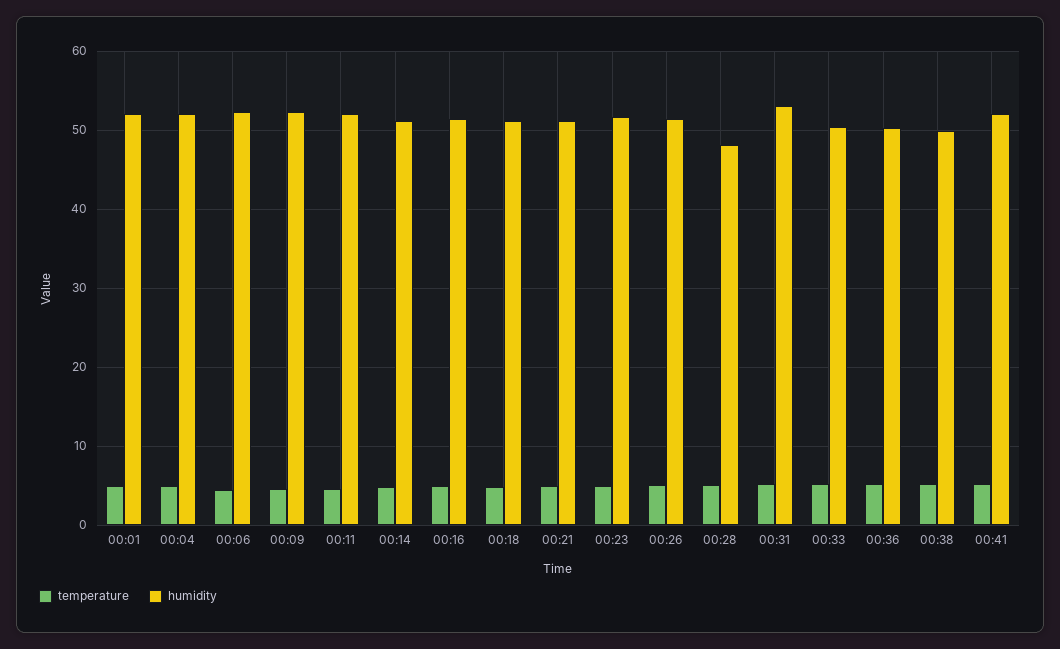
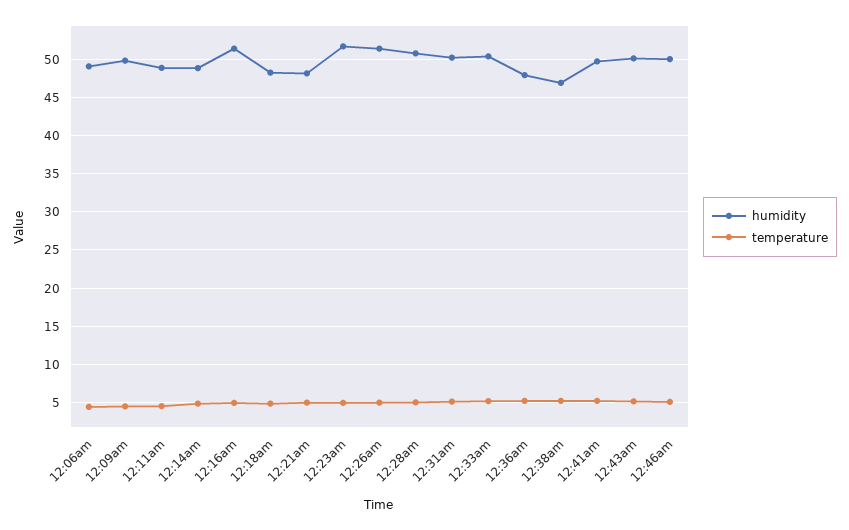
temperature, 00:01: 5 -> none
humidity, 00:01: 52 -> none
temperature, 00:04: 5 -> none
humidity, 00:04: 52 -> none
humidity, 00:06: 52 -> 49
humidity, 00:09: 52 -> 50
humidity, 00:11: 52 -> 49
humidity, 00:14: 51 -> 49
humidity, 00:18: 51 -> 48
humidity, 00:21: 51 -> 48
humidity, 00:28: 48 -> 51
humidity, 00:31: 53 -> 50
humidity, 00:36: 50 -> 48
humidity, 00:38: 50 -> 47
humidity, 00:41: 52 -> 50
humidity, 12:43am: none -> 50
temperature, 12:43am: none -> 5
humidity, 12:46am: none -> 50
temperature, 12:46am: none -> 5

